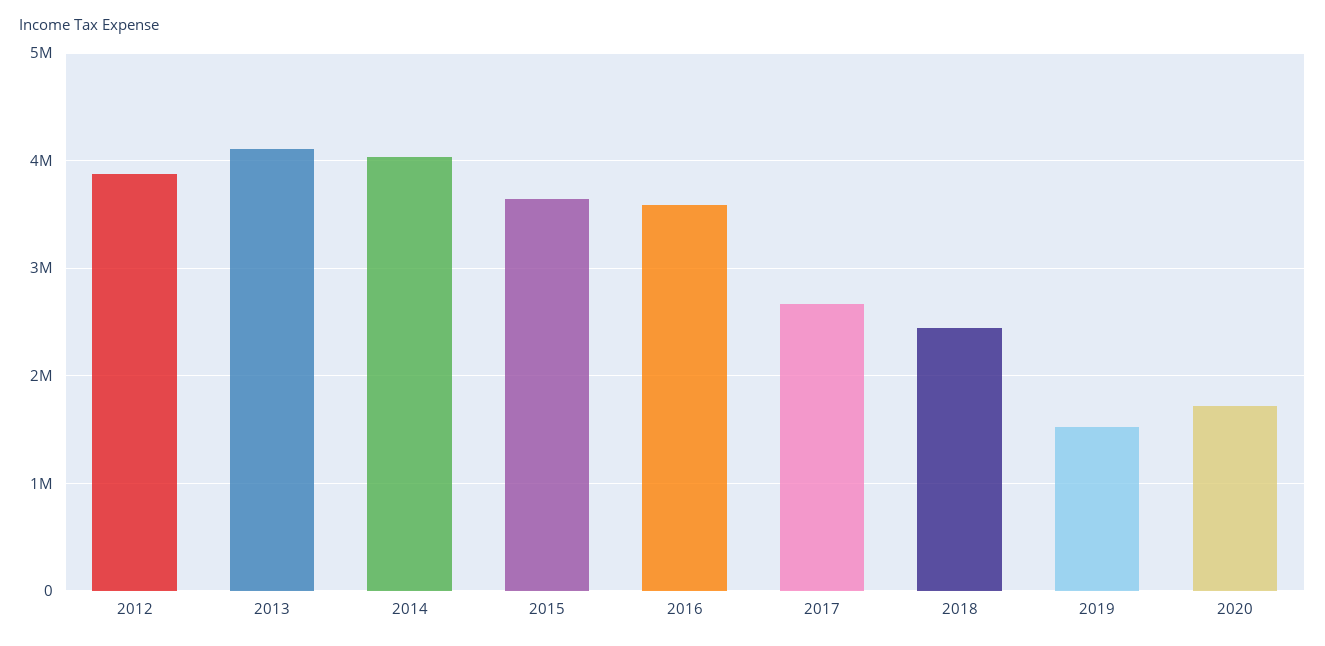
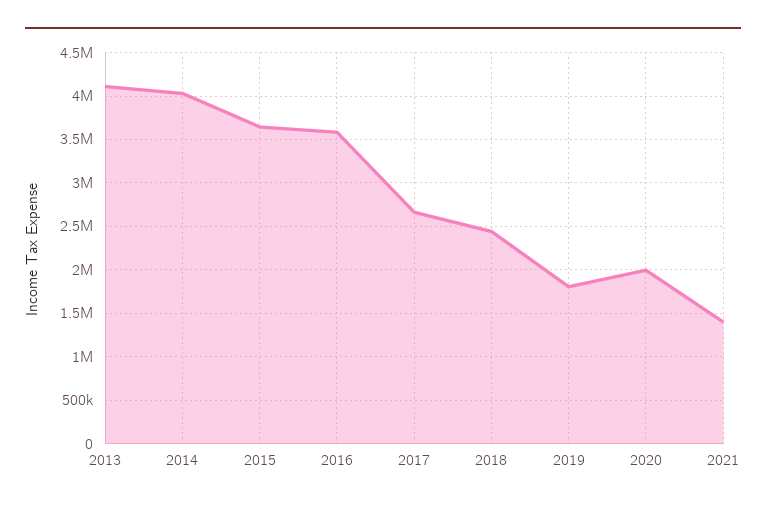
2012: 3900000 -> none
2019: 1500000 -> 1800000
2020: 1700000 -> 2000000
2021: none -> 1400000

